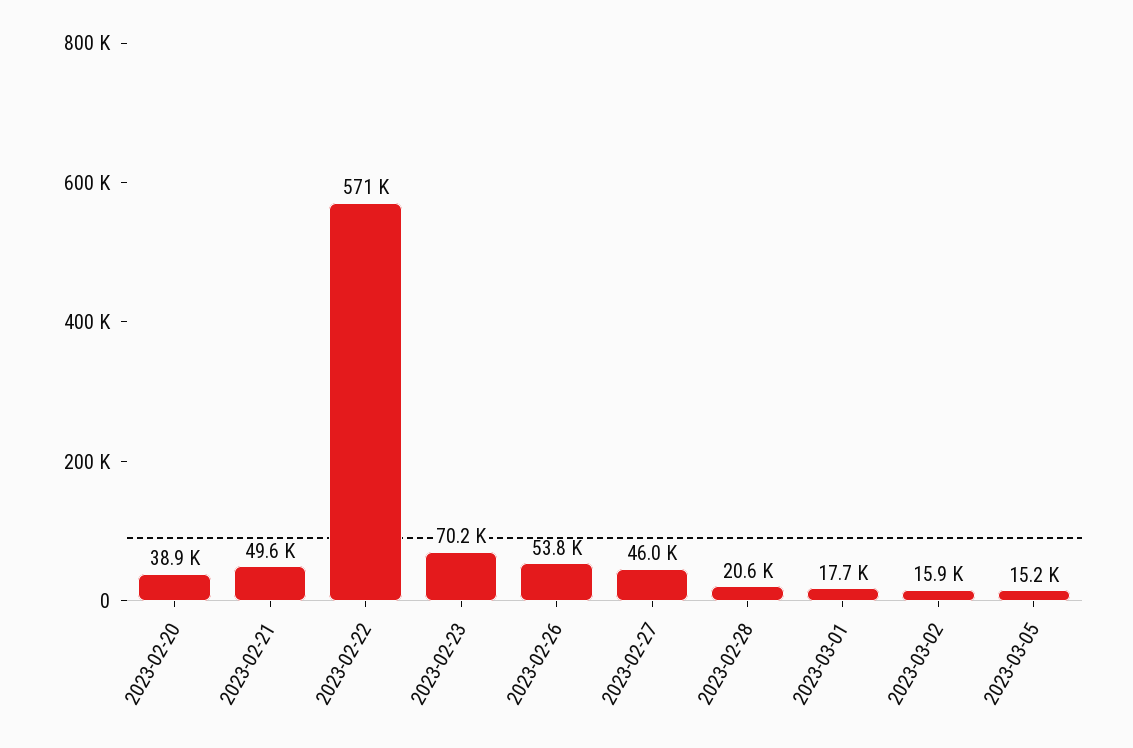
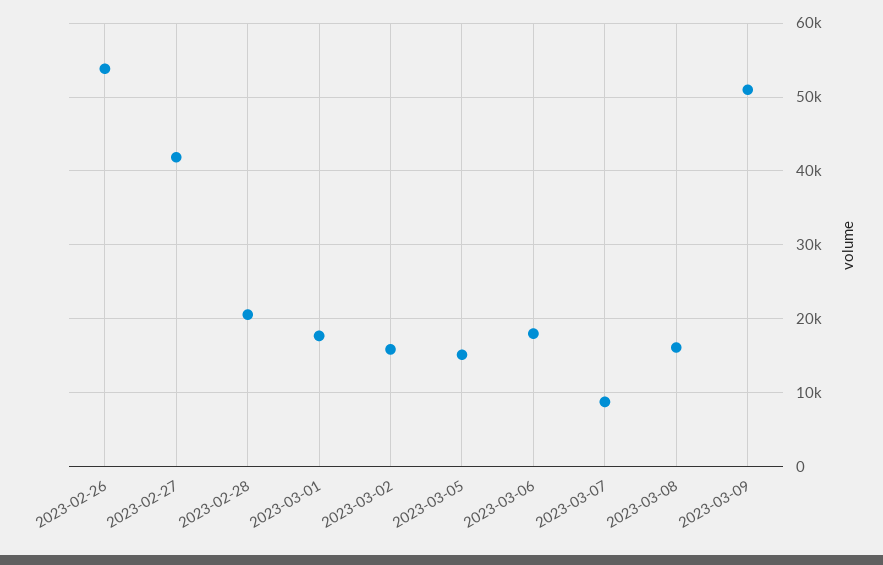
2023-02-20: 38900 -> none
2023-02-21: 49600 -> none
2023-02-22: 571000 -> none
2023-02-23: 70200 -> none
2023-02-27: 46000 -> 42000
2023-03-06: none -> 18000
2023-03-07: none -> 9000
2023-03-08: none -> 16000
2023-03-09: none -> 51000

